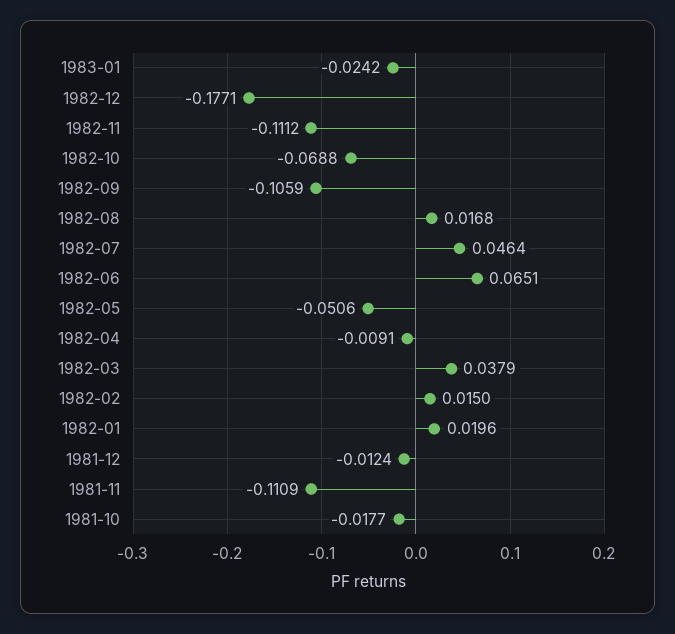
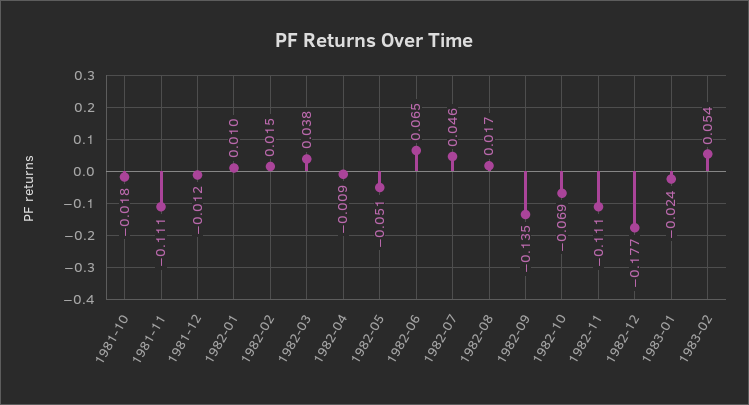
1982-09: -0.1059 -> -0.135
1982-01: 0.0196 -> 0.01
1983-02: none -> 0.054

